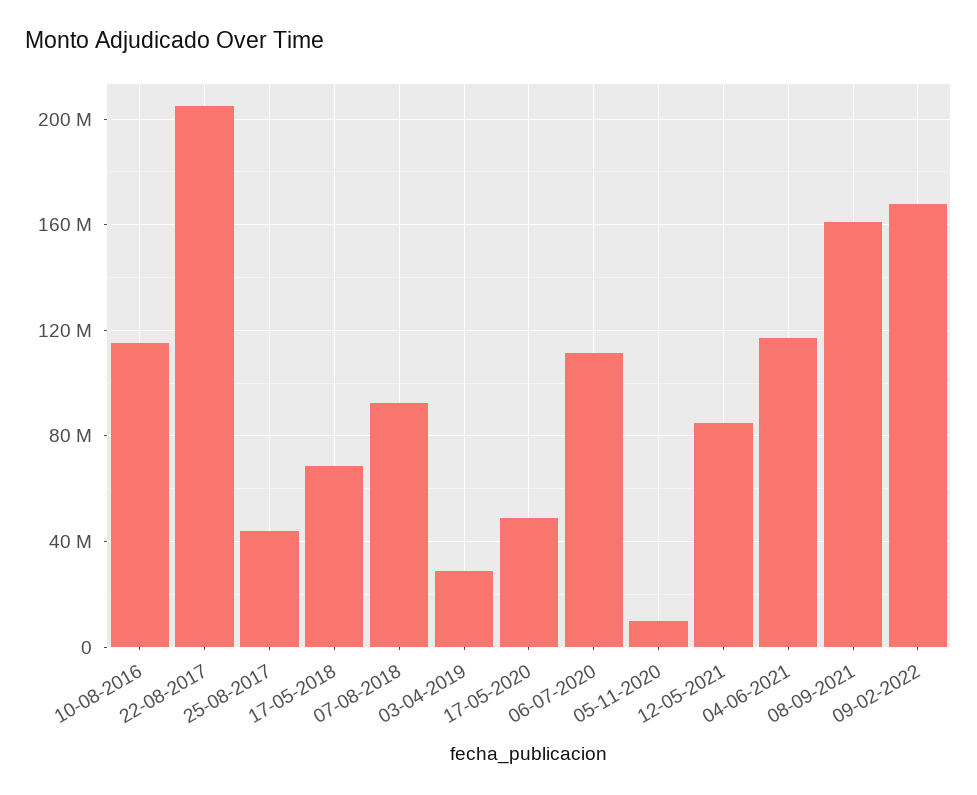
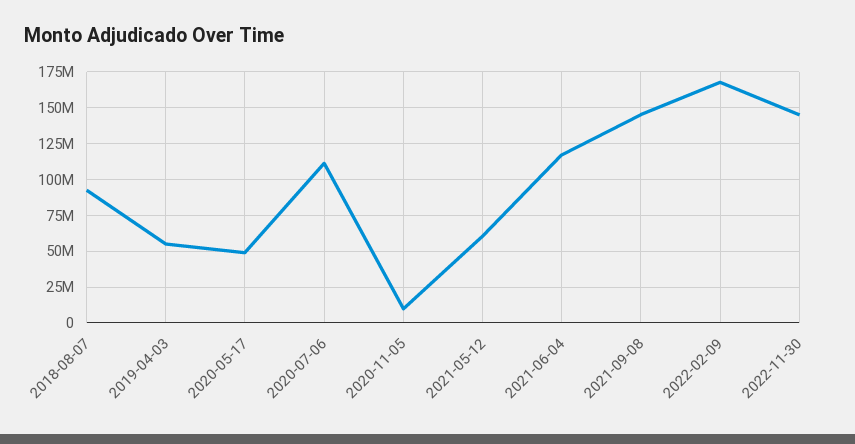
10-08-2016: 115000000 -> none
22-08-2017: 205000000 -> none
25-08-2017: 45000000 -> none
17-05-2018: 70000000 -> none
03-04-2019: 30000000 -> 55000000
12-05-2021: 85000000 -> 60000000
08-09-2021: 160000000 -> 145000000
2022-11-30: none -> 145000000

